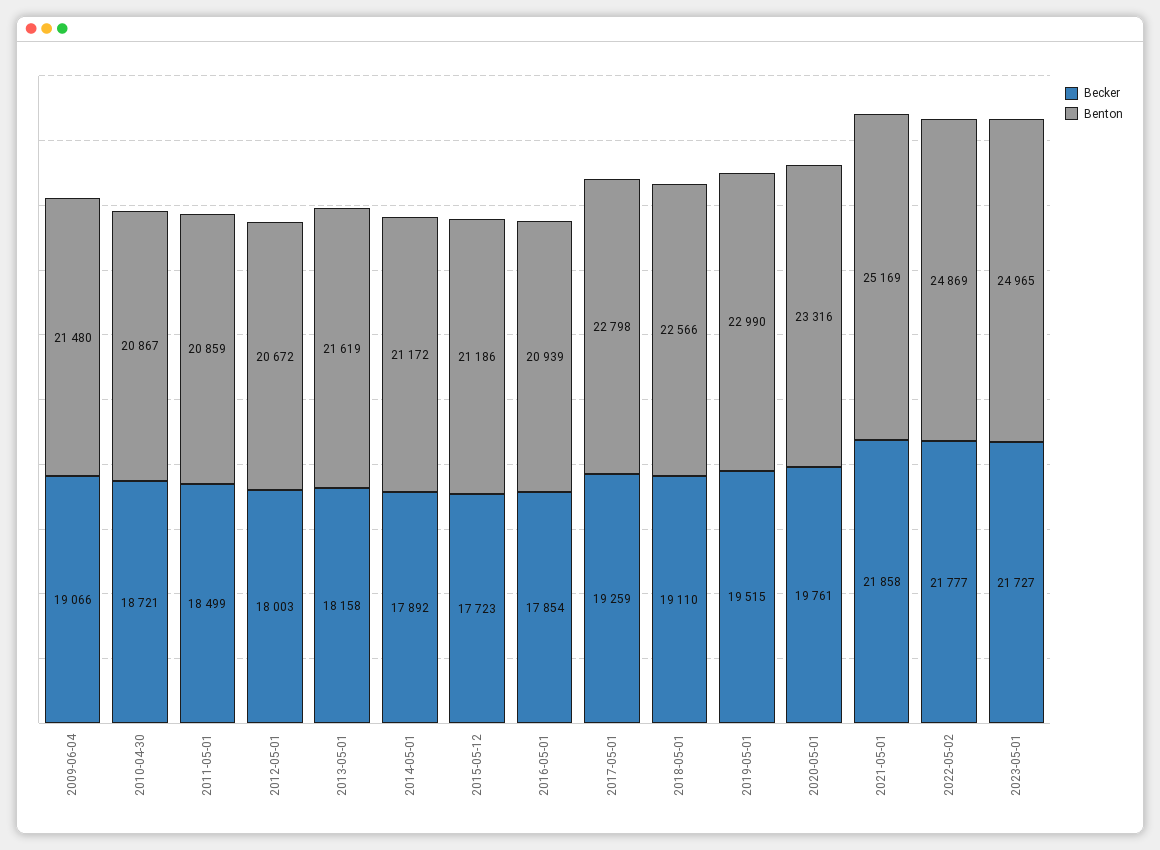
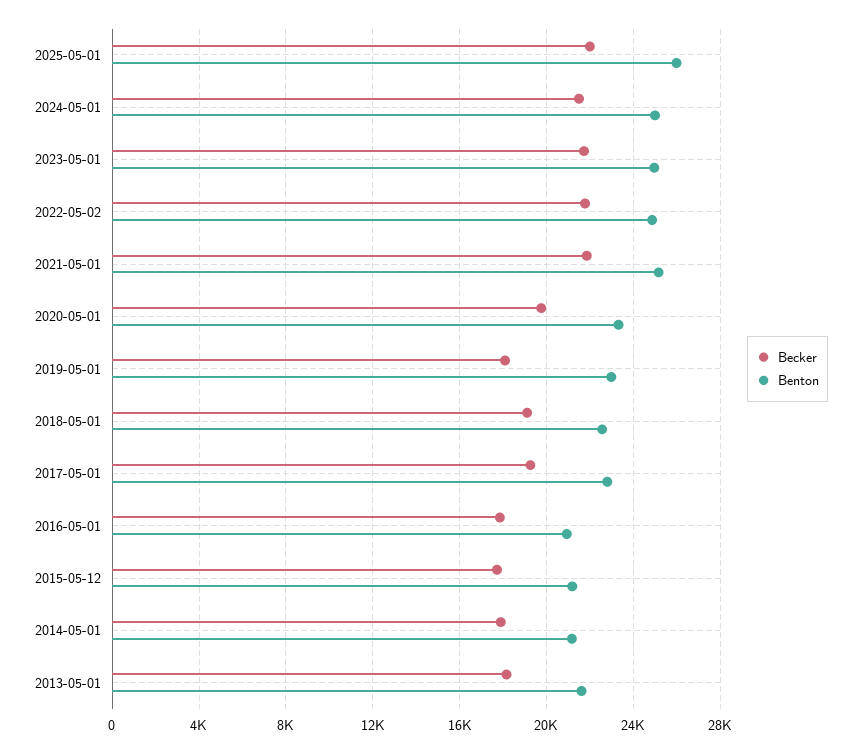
Becker, 2009-06-04: 19066 -> none
Benton, 2009-06-04: 21480 -> none
Becker, 2010-04-30: 18721 -> none
Benton, 2010-04-30: 20867 -> none
Becker, 2011-05-01: 18499 -> none
Benton, 2011-05-01: 20859 -> none
Becker, 2012-05-01: 18003 -> none
Benton, 2012-05-01: 20672 -> none
Becker, 2019-05-01: 19515 -> 18000
Becker, 2025-05-01: none -> 22000
Benton, 2025-05-01: none -> 26000
Becker, 2024-05-01: none -> 21500
Benton, 2024-05-01: none -> 25000

